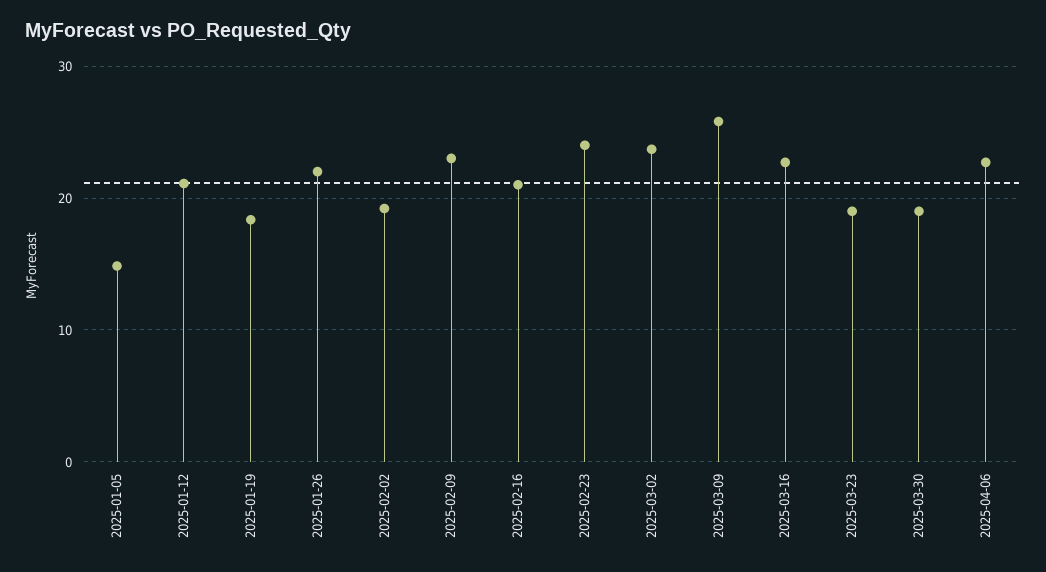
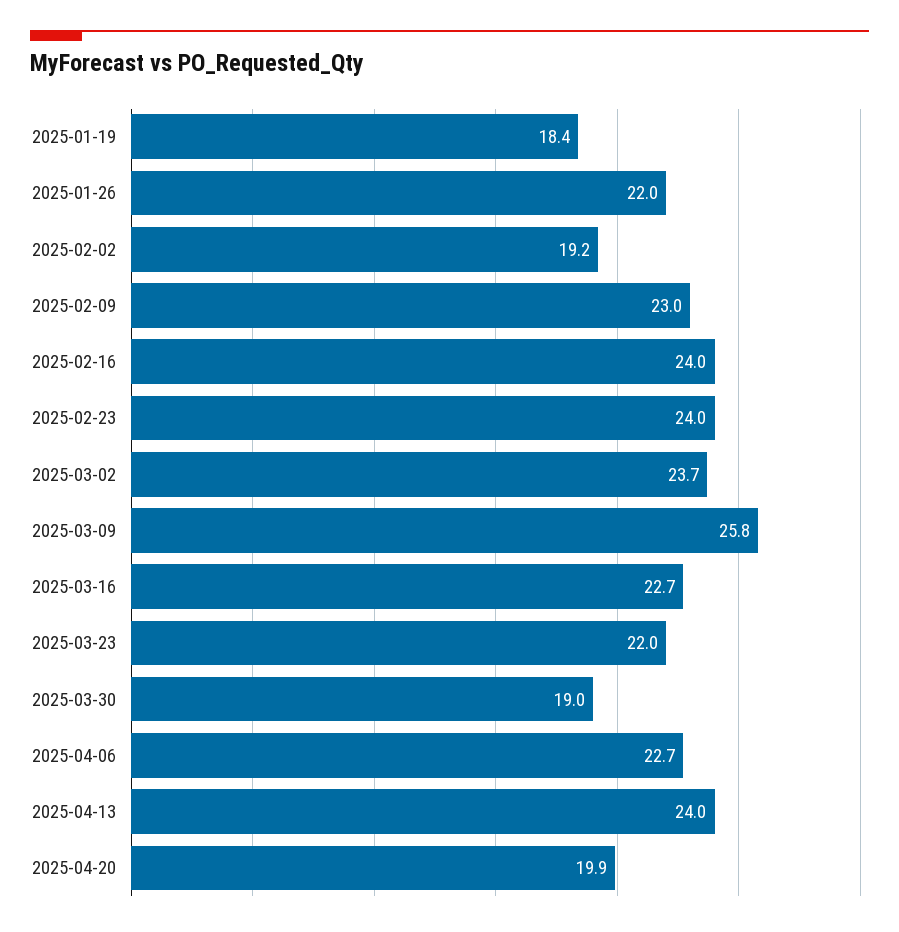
2025-01-05: 15 -> none
2025-01-12: 21 -> none
2025-02-16: 21 -> 24
2025-03-23: 19 -> 22
2025-04-13: none -> 24
2025-04-20: none -> 19.9

